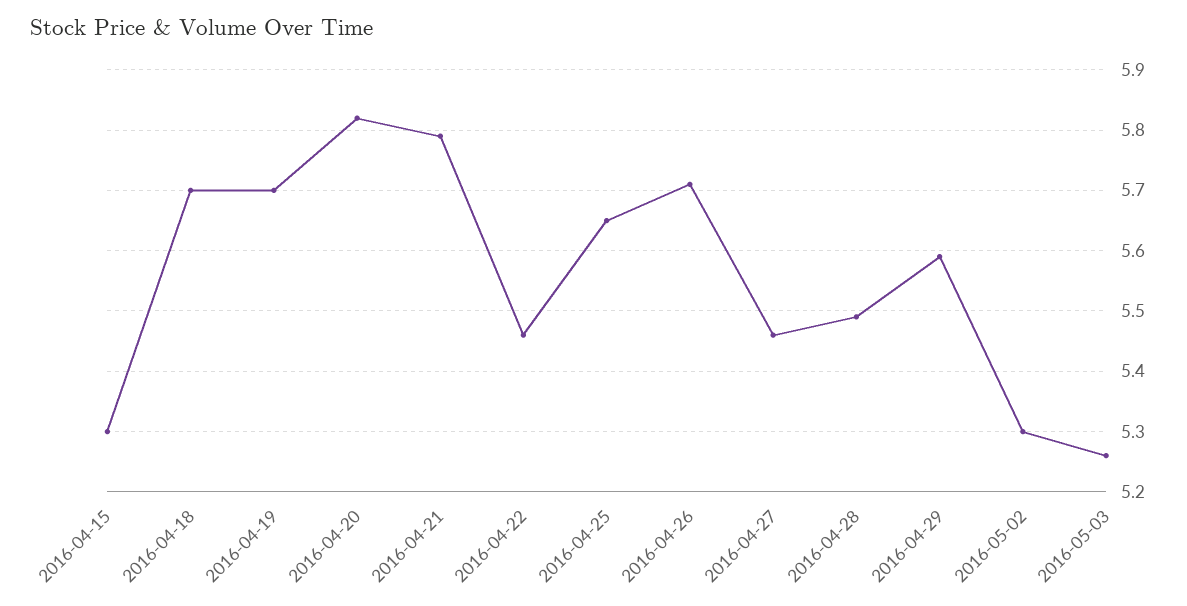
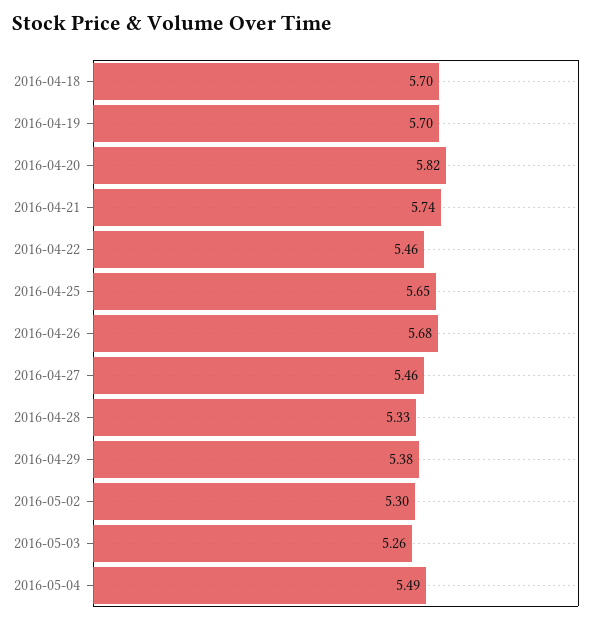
2016-04-15: 5.3 -> none
2016-04-21: 5.79 -> 5.74
2016-04-26: 5.71 -> 5.68
2016-04-28: 5.49 -> 5.33
2016-04-29: 5.59 -> 5.38
2016-05-04: none -> 5.49

